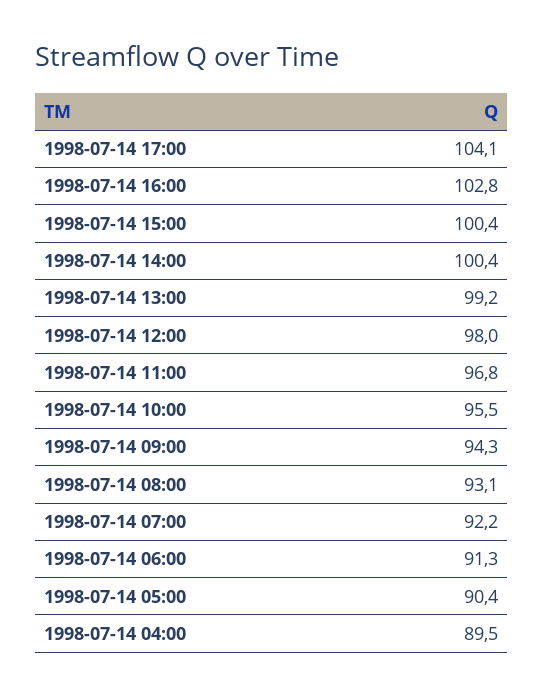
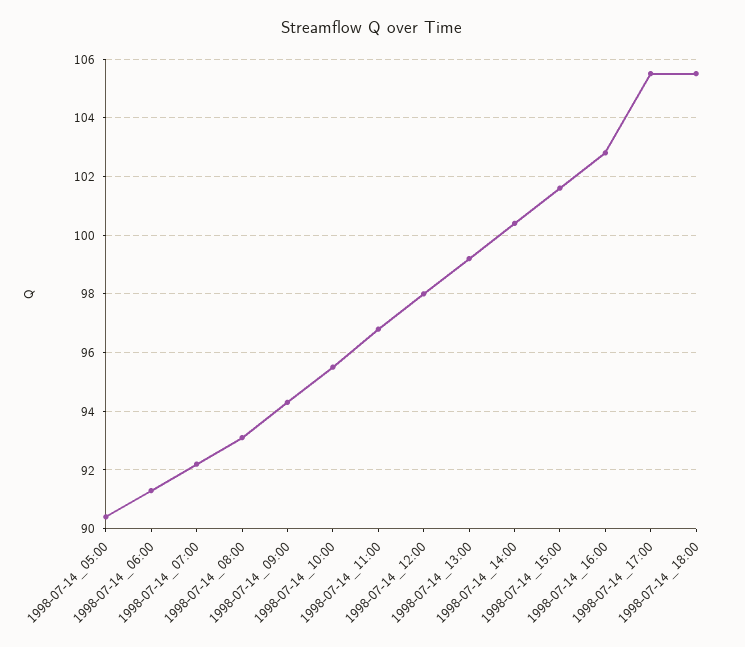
1998-07-14 17:00: 104.1 -> 105.5
1998-07-14 15:00: 100.4 -> 101.5
1998-07-14 04:00: 89.5 -> none
1998-07-14_18:00: none -> 105.5

